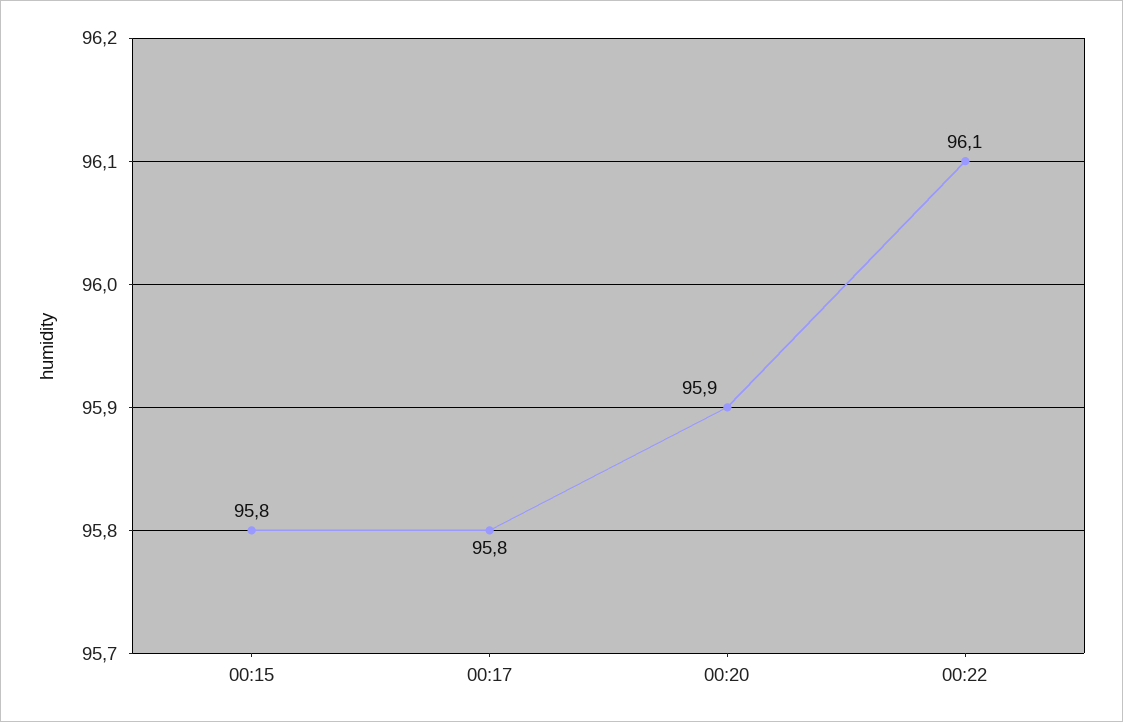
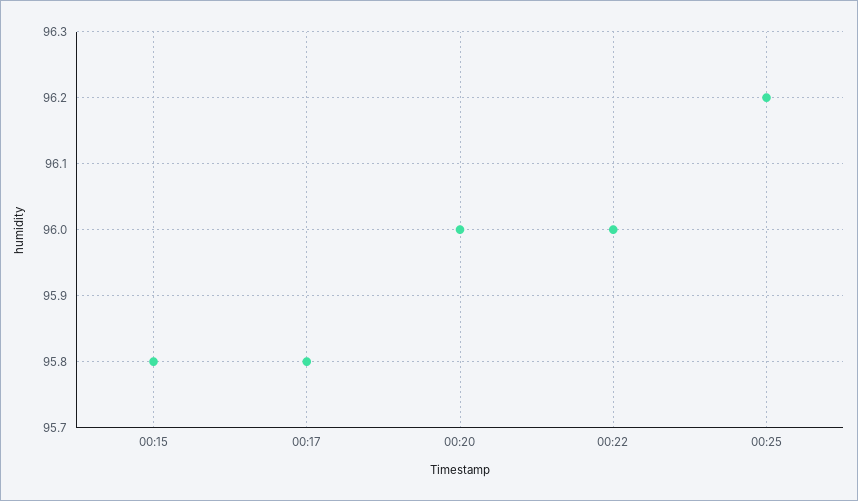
00:20: 95.9 -> 96
00:22: 96.1 -> 96
00:25: none -> 96.2

